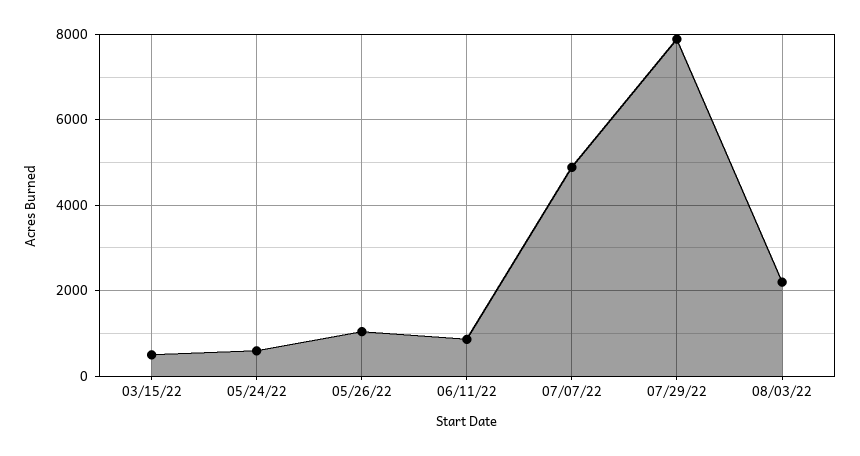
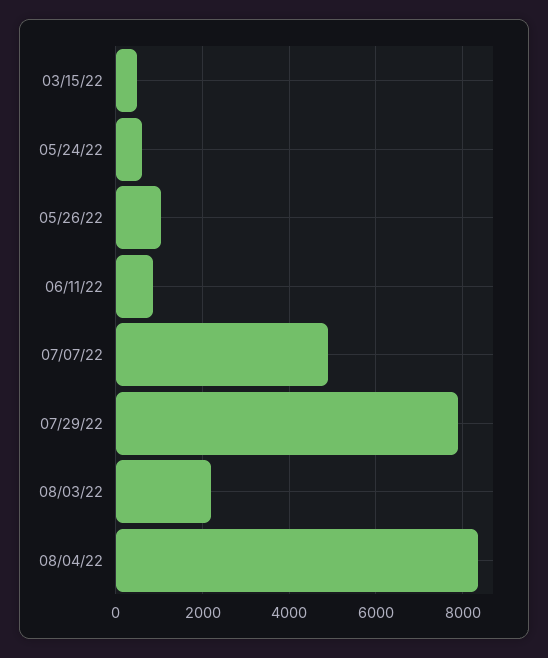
08/04/22: none -> 8400

